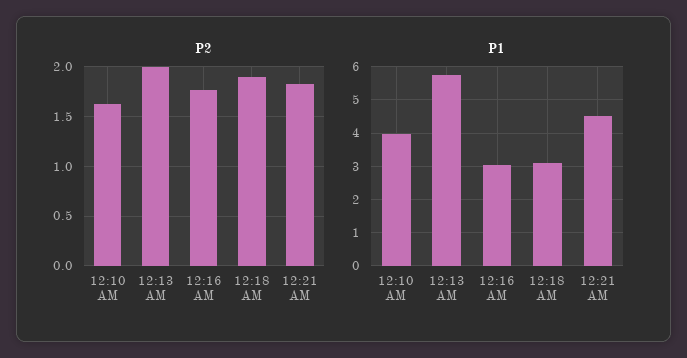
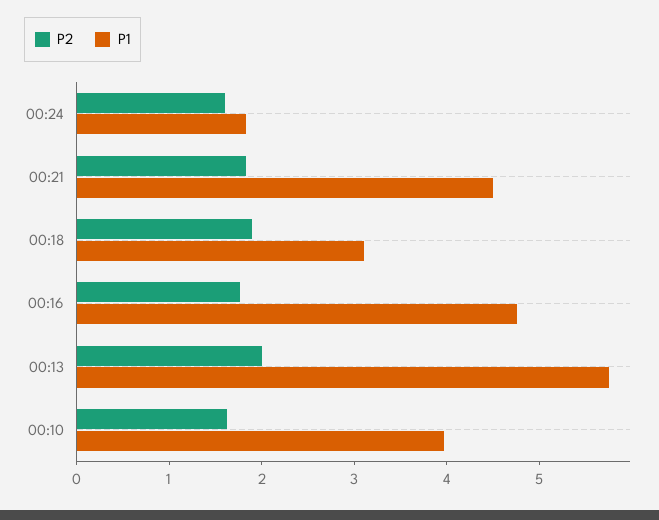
P1, 12:16 AM: 3 -> 4.8
P2, 00:24: none -> 1.6
P1, 00:24: none -> 1.8

